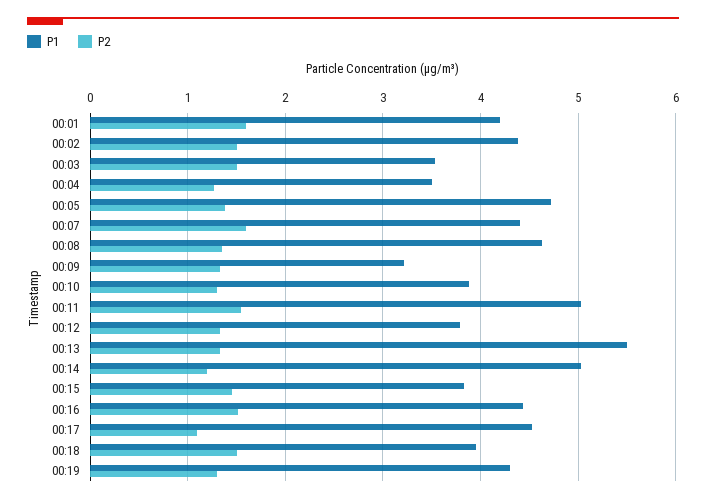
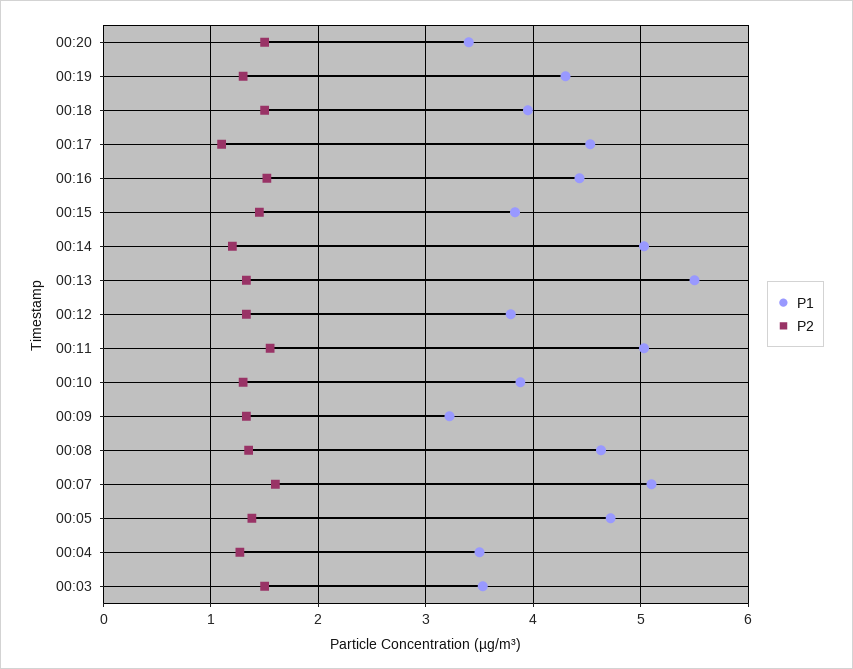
P1, 00:01: 4.2 -> none
P2, 00:01: 1.6 -> none
P1, 00:02: 4.4 -> none
P2, 00:02: 1.5 -> none
P1, 00:07: 4.4 -> 5.1
P1, 00:20: none -> 3.4
P2, 00:20: none -> 1.5

